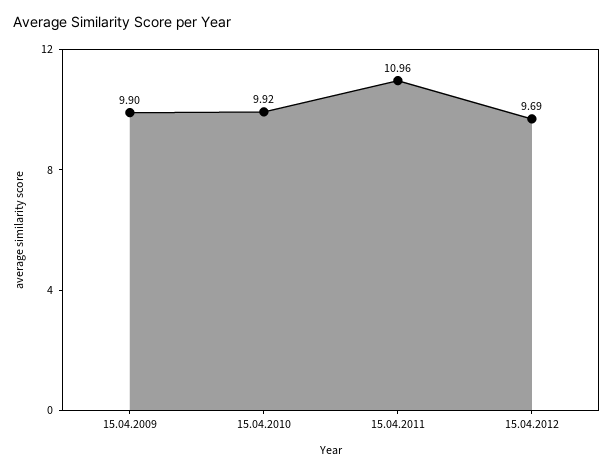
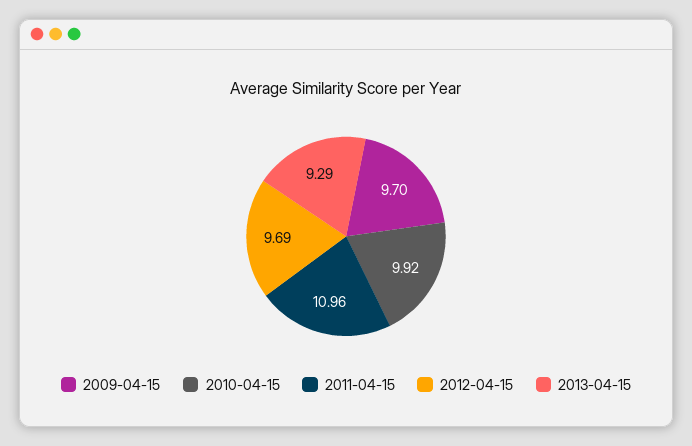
15.04.2009: 9.9 -> 9.7
2013-04-15: none -> 9.29

